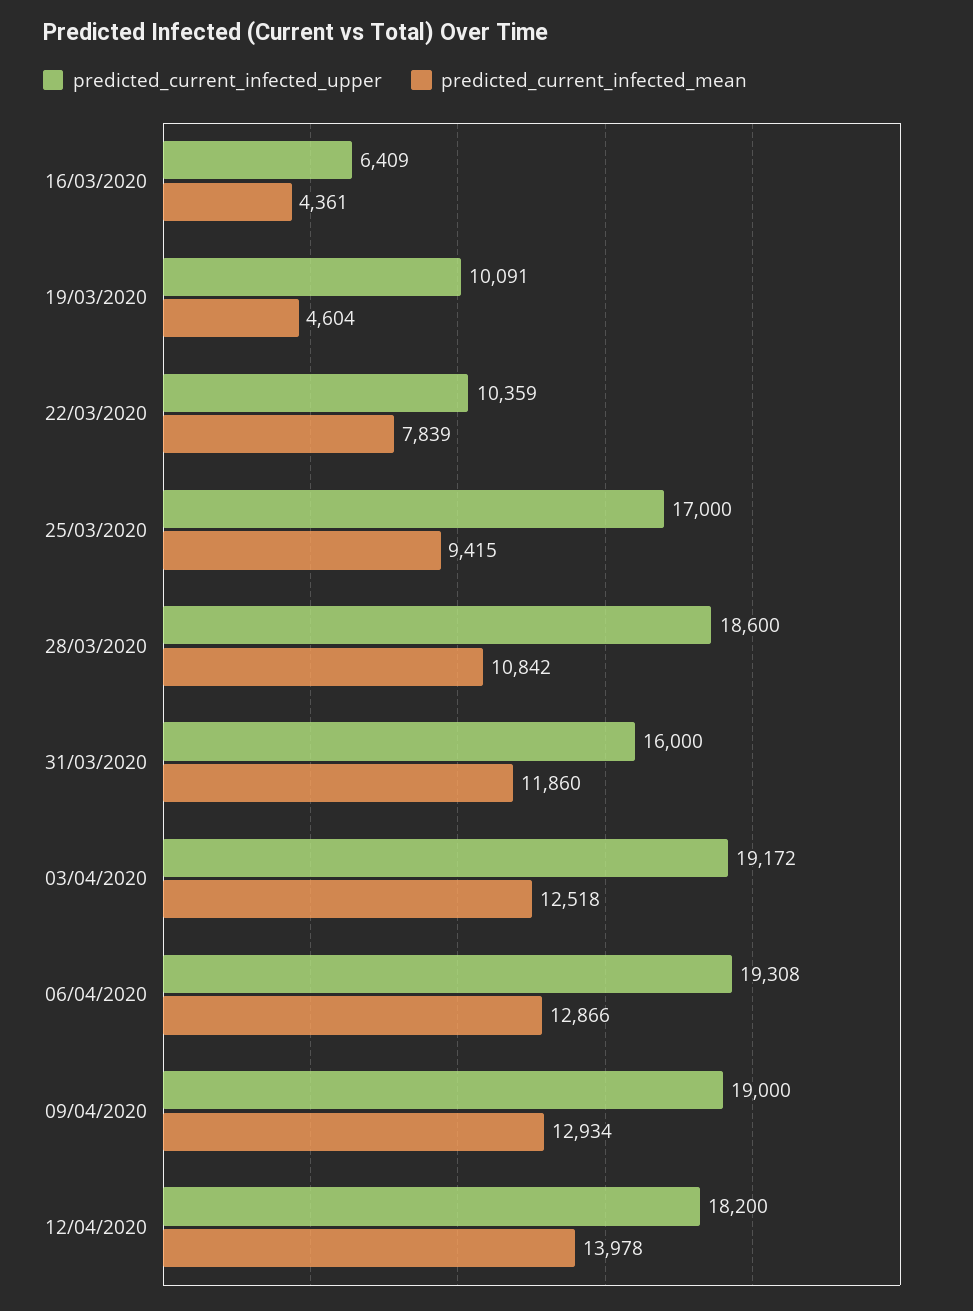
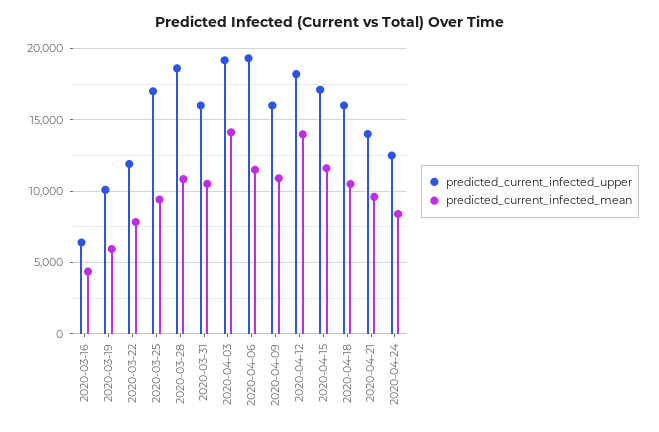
predicted_current_infected_mean, 19/03/2020: 4604 -> 6000
predicted_current_infected_upper, 22/03/2020: 10359 -> 12000
predicted_current_infected_mean, 31/03/2020: 11860 -> 10500
predicted_current_infected_mean, 03/04/2020: 12518 -> 14000
predicted_current_infected_mean, 06/04/2020: 12866 -> 11500
predicted_current_infected_upper, 09/04/2020: 19000 -> 16000
predicted_current_infected_mean, 09/04/2020: 12934 -> 11000
predicted_current_infected_upper, 2020-04-15: none -> 17000
predicted_current_infected_mean, 2020-04-15: none -> 11500
predicted_current_infected_upper, 2020-04-18: none -> 16000
predicted_current_infected_mean, 2020-04-18: none -> 10500
predicted_current_infected_upper, 2020-04-21: none -> 14000
predicted_current_infected_mean, 2020-04-21: none -> 9500
predicted_current_infected_upper, 2020-04-24: none -> 12500
predicted_current_infected_mean, 2020-04-24: none -> 8500

